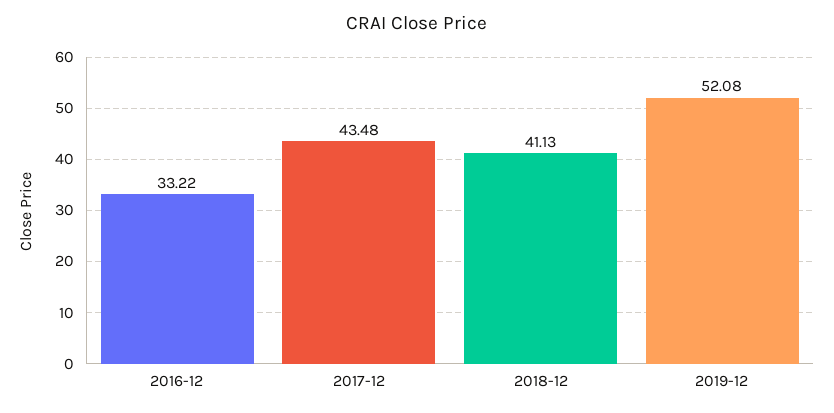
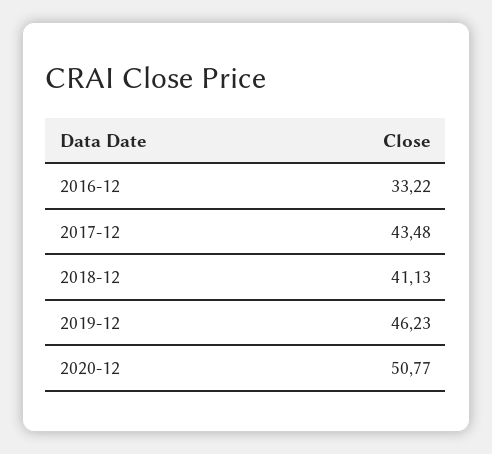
2019-12: 52.08 -> 46.23
2020-12: none -> 50.77

